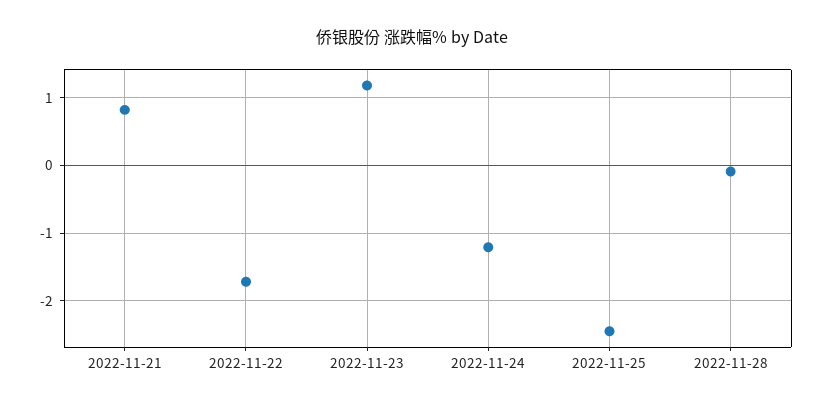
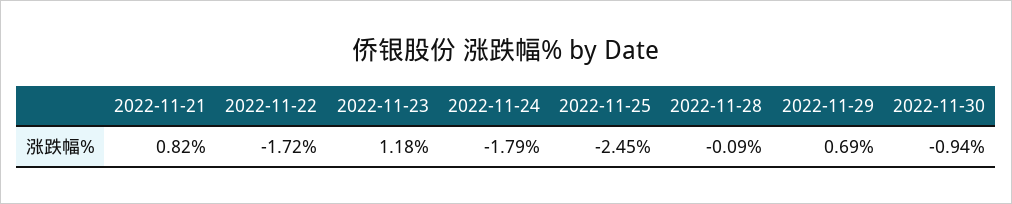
2022-11-24: -1.2 -> -1.79
2022-11-29: none -> 0.69
2022-11-30: none -> -0.94

